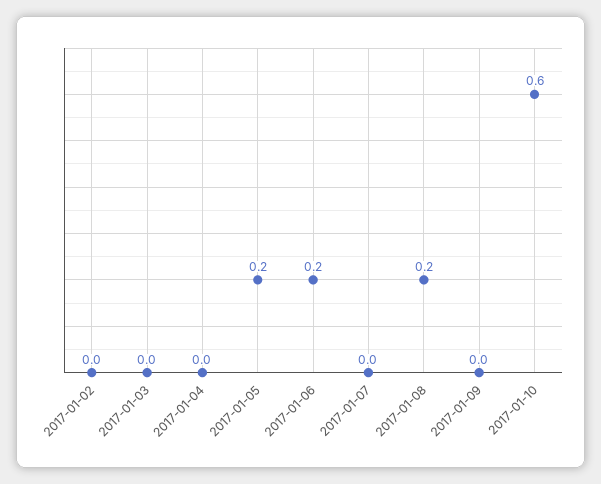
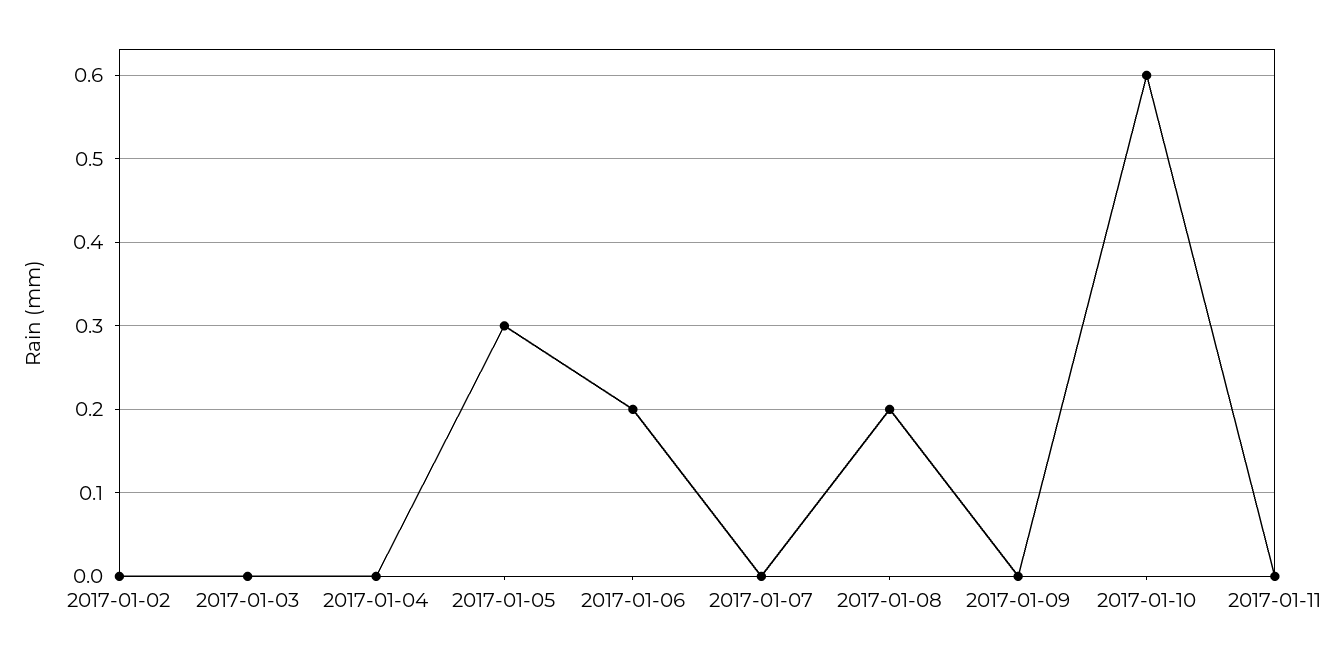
2017-01-05: 0.2 -> 0.3
2017-01-11: none -> 0

